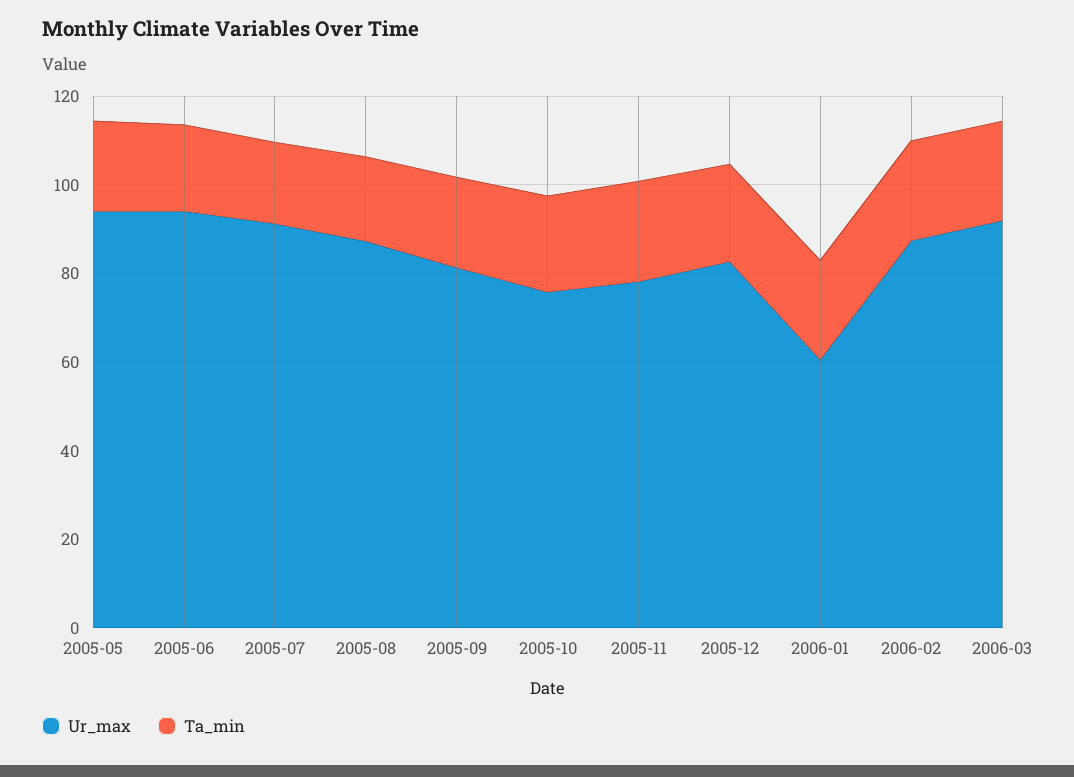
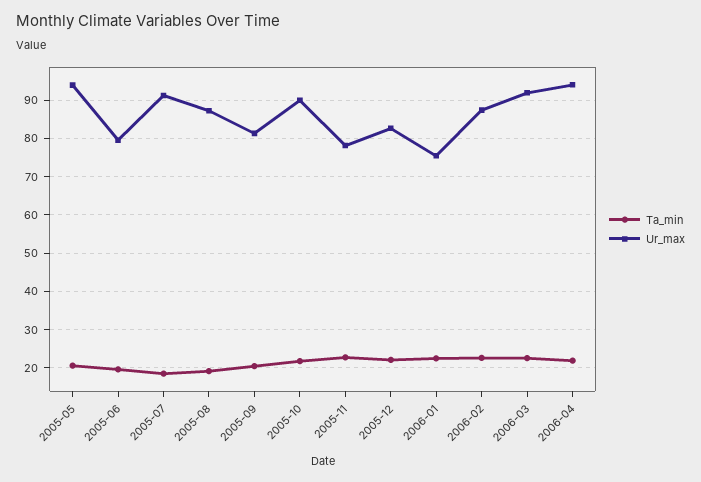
Ur_max, 2005-06: 95 -> 80
Ur_max, 2005-10: 75 -> 90
Ur_max, 2006-01: 60 -> 76
Ta_min, 2006-04: none -> 22
Ur_max, 2006-04: none -> 94

